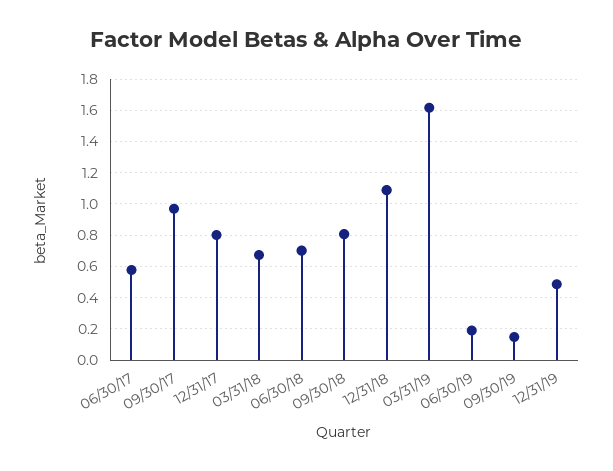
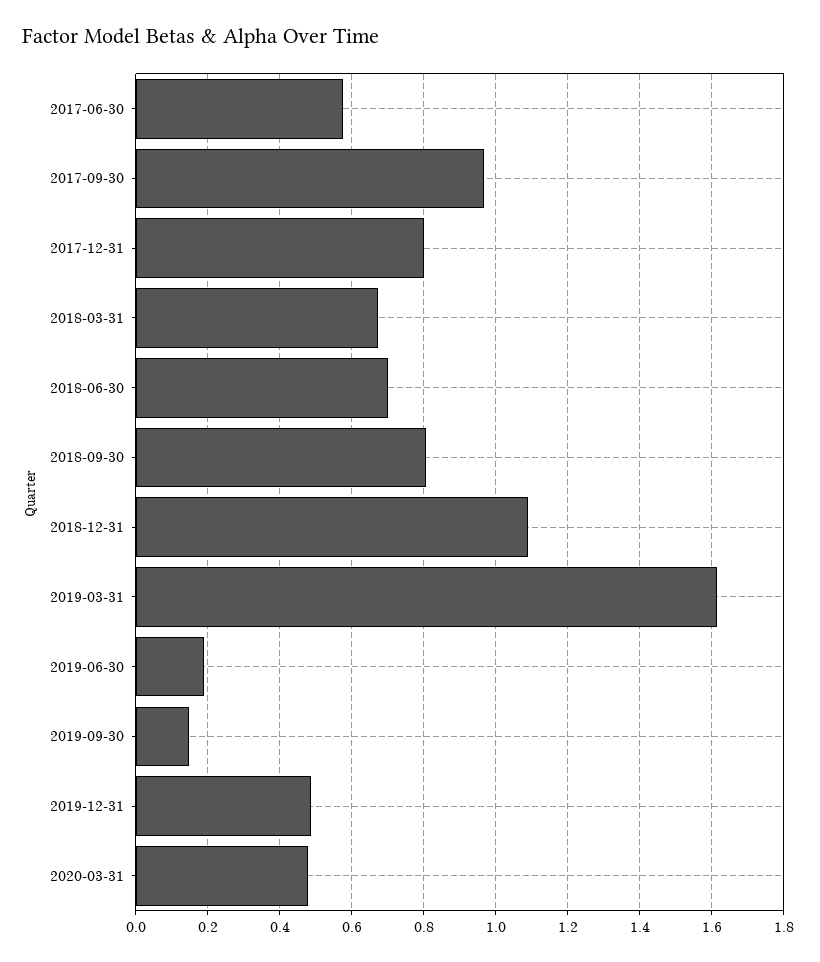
2020-03-31: none -> 0.48

